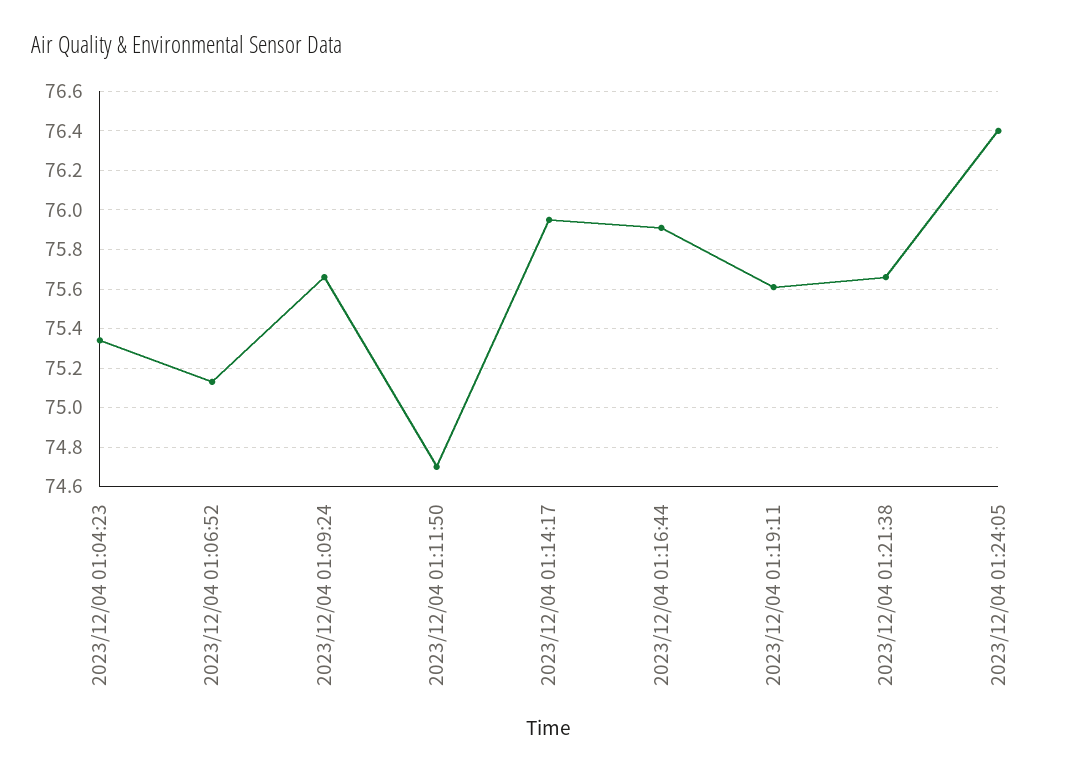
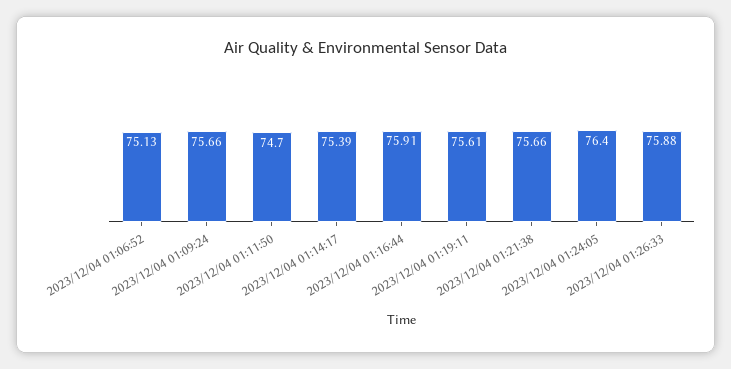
2023/12/04 01:04:23: 75.35 -> none
2023/12/04 01:14:17: 75.95 -> 75.39
2023/12/04 01:26:33: none -> 75.88

